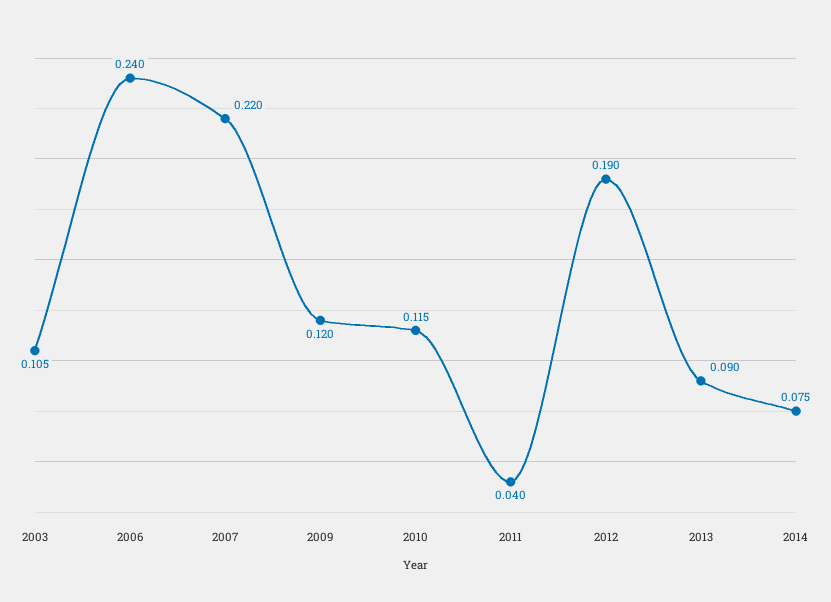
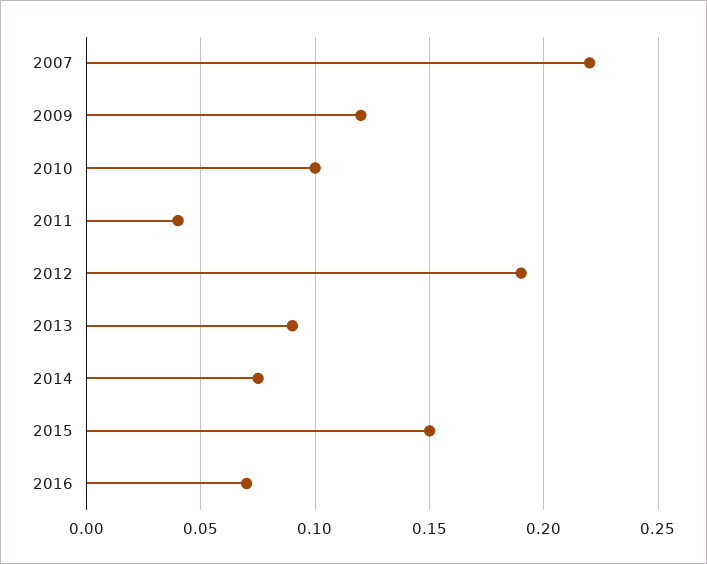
2003: 0.105 -> none
2006: 0.24 -> none
2010: 0.115 -> 0.1
2015: none -> 0.15
2016: none -> 0.07

